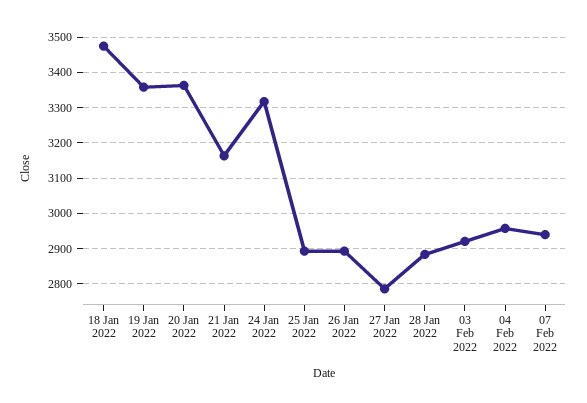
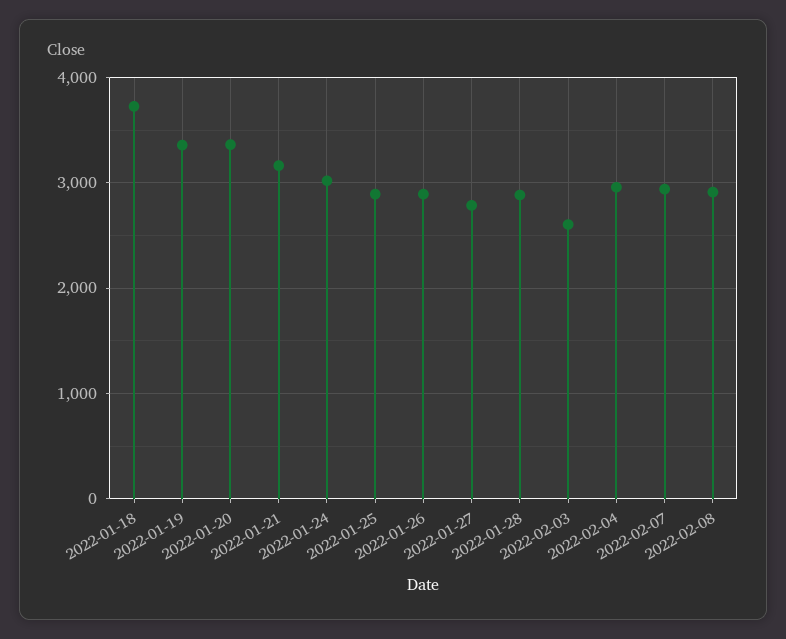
18 Jan 2022: 3480 -> 3700
24 Jan 2022: 3320 -> 3000
03 Feb 2022: 2920 -> 2600
2022-02-08: none -> 2900

